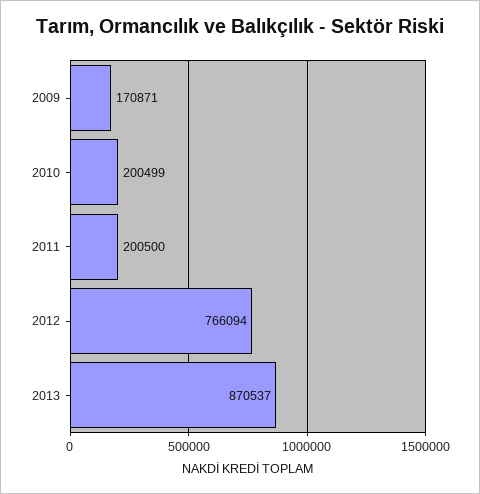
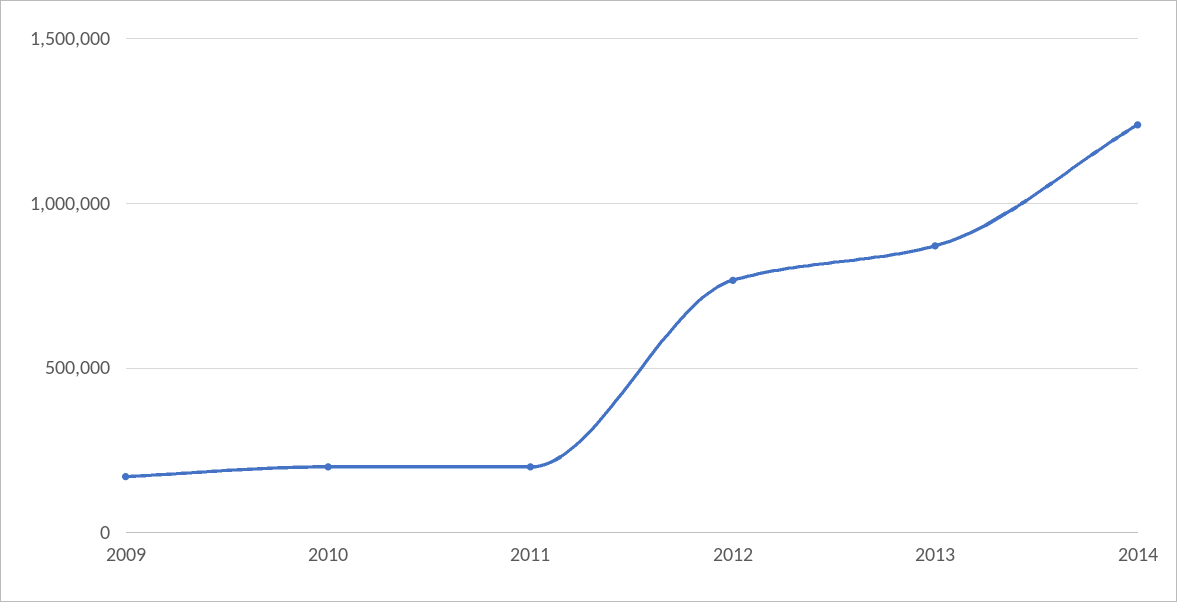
2014: none -> 1250000

